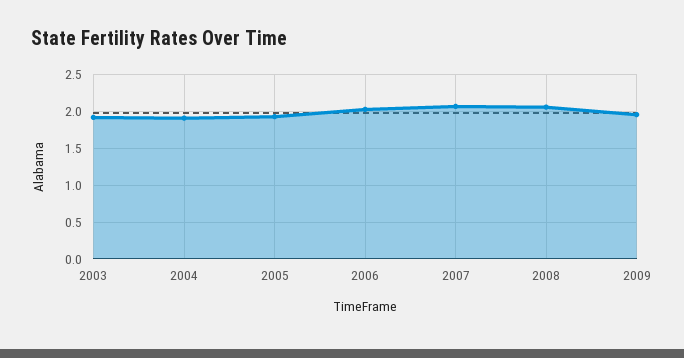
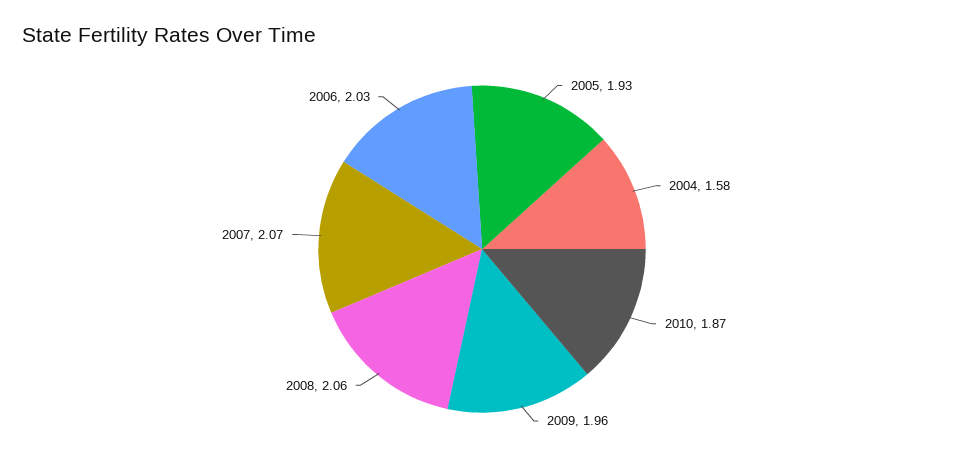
2003: 1.9 -> none
2004: 1.9 -> 1.58
2010: none -> 1.87

